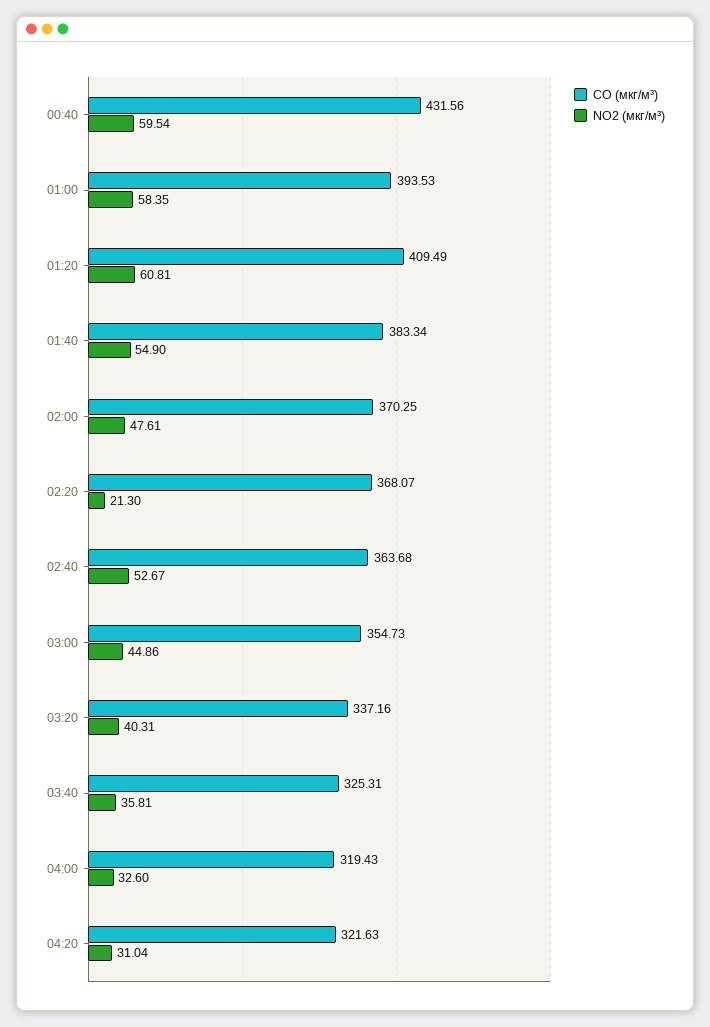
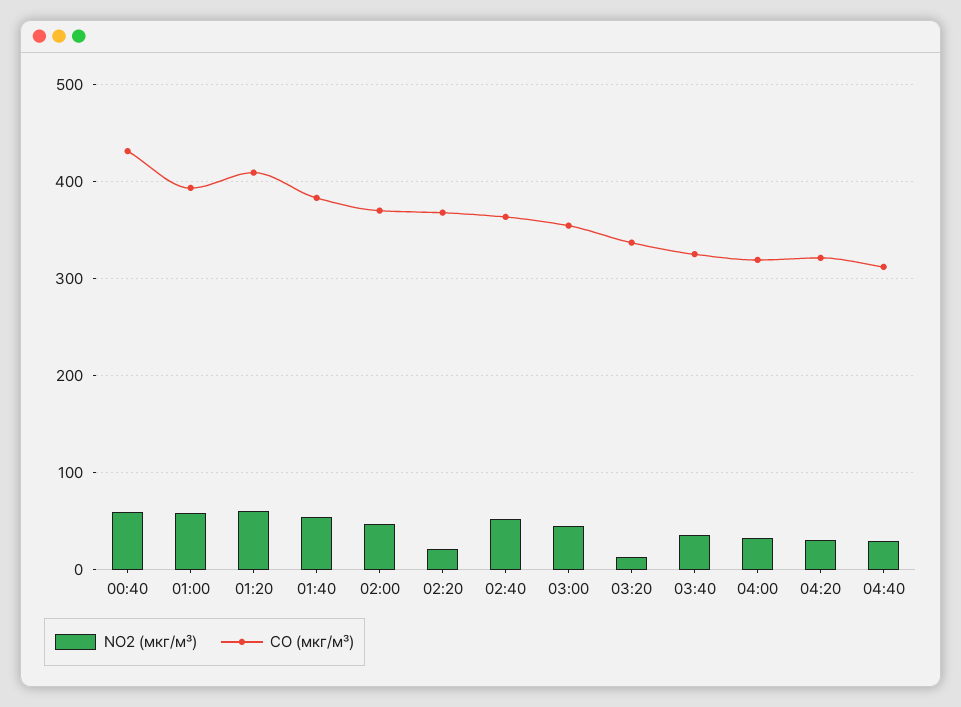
NO2 (мкг/м³), 03:20: 40.31 -> 10
NO2 (мкг/м³), 04:40: none -> 30
CO (мкг/м³), 04:40: none -> 310

